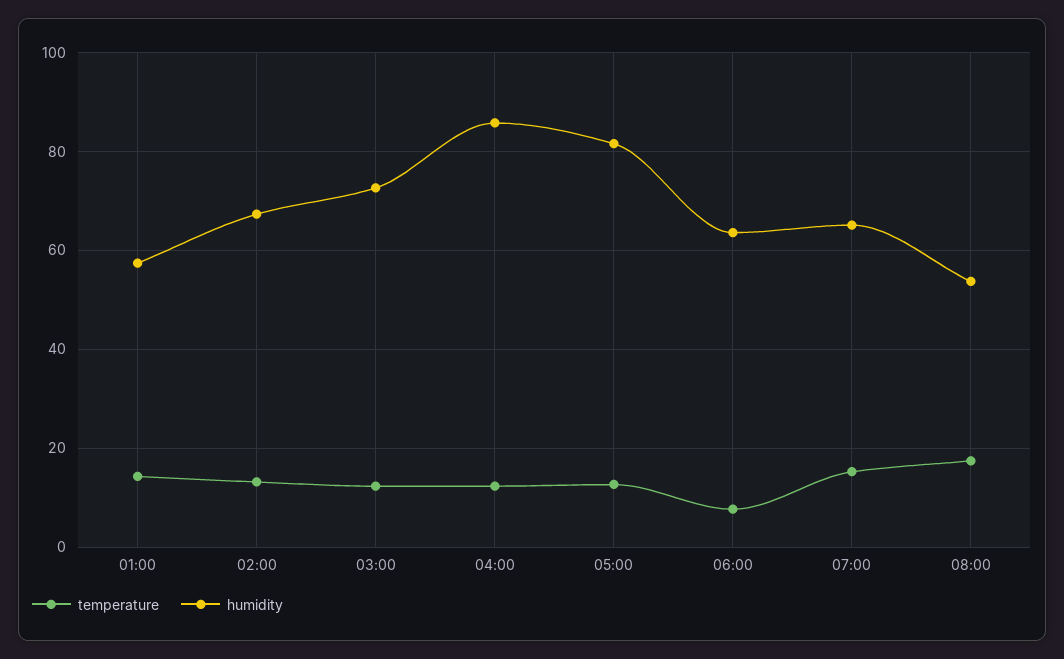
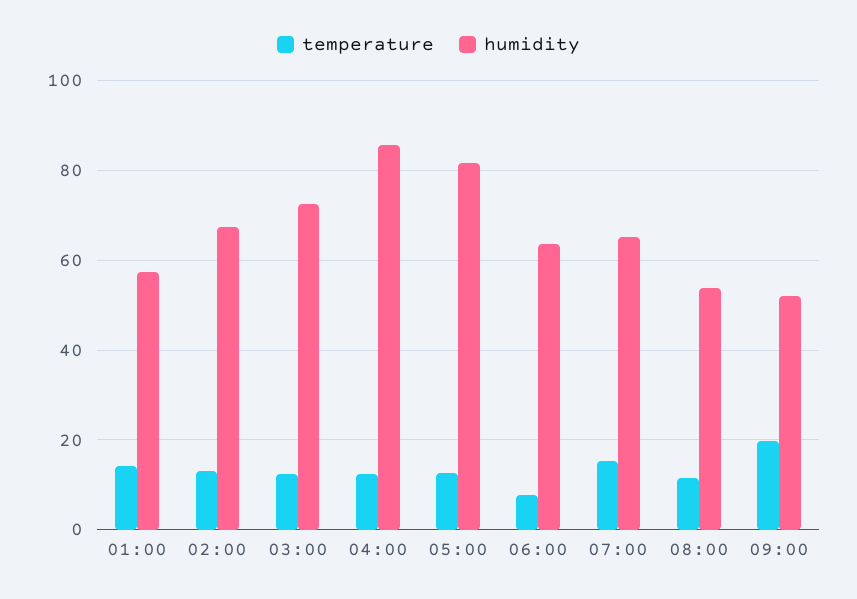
temperature, 08:00: 18 -> 12
temperature, 09:00: none -> 20
humidity, 09:00: none -> 52

